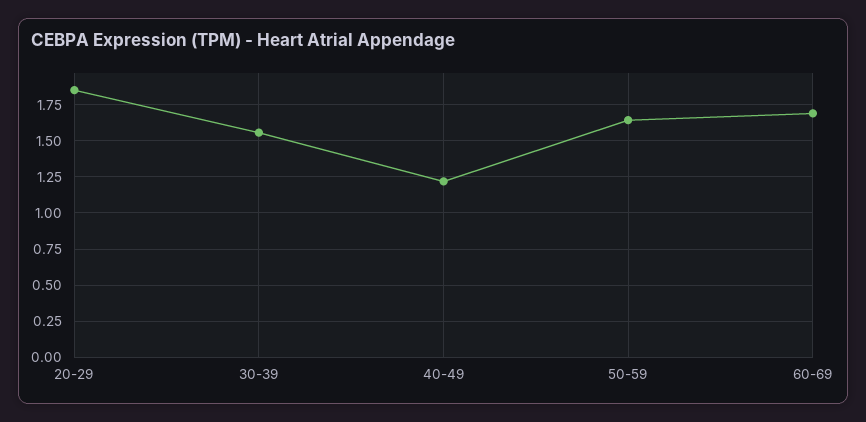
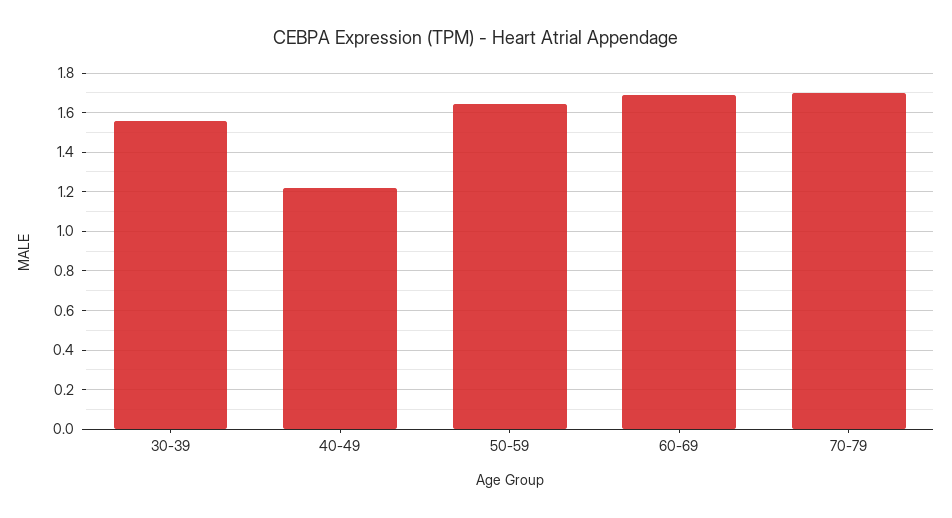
20-29: 1.85 -> none
70-79: none -> 1.7

